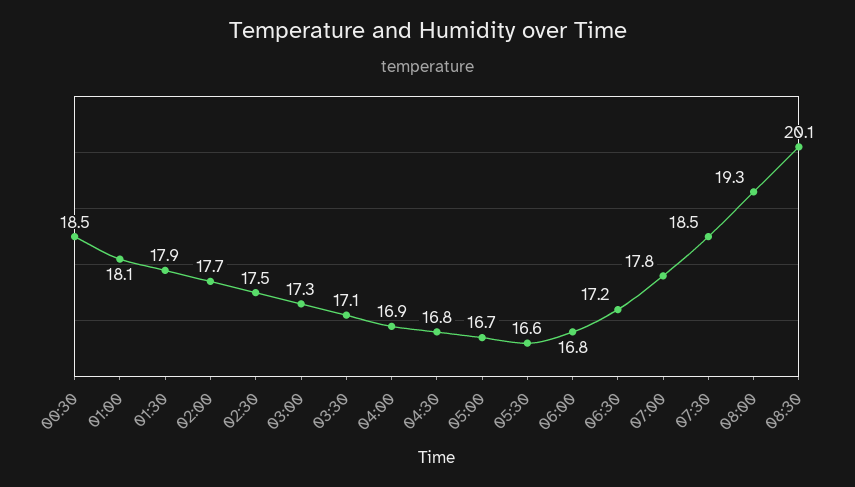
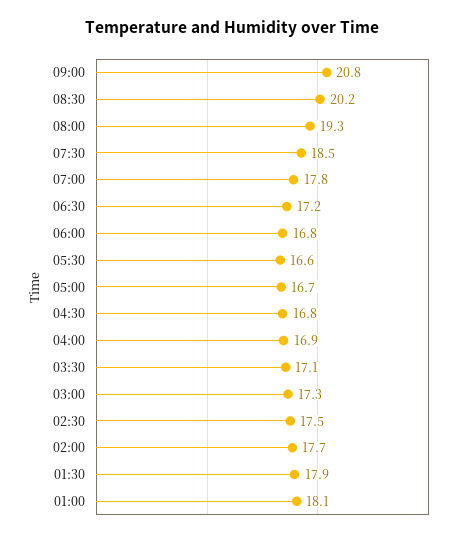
00:30: 18.5 -> none
08:30: 20.1 -> 20.2
09:00: none -> 20.8

